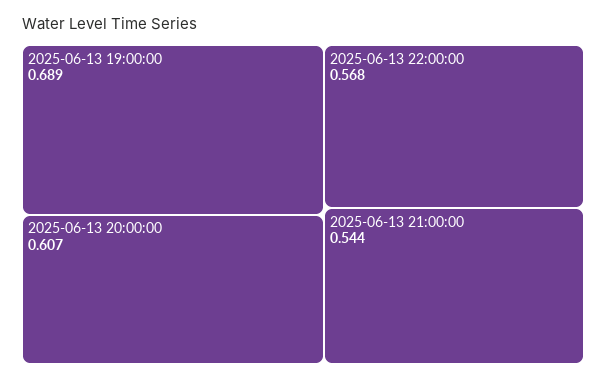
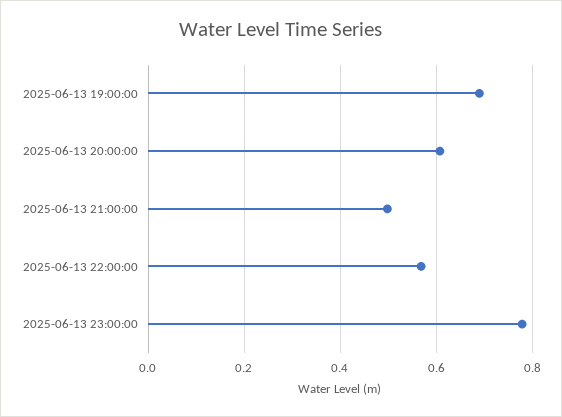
2025-06-13 21:00:00: 0.544 -> 0.5
2025-06-13 23:00:00: none -> 0.78

